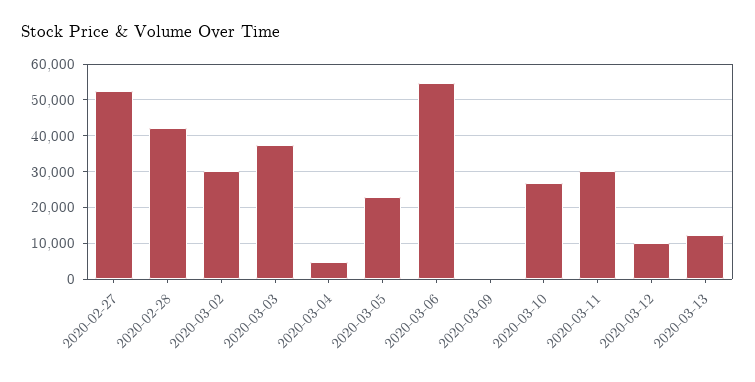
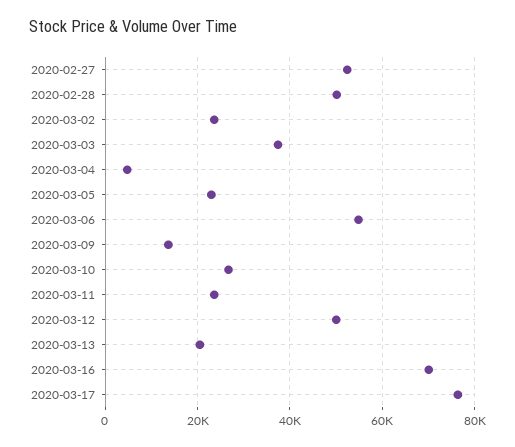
2020-02-28: 42000 -> 50000
2020-03-02: 30000 -> 24000
2020-03-09: 0 -> 14000
2020-03-11: 30000 -> 24000
2020-03-12: 10000 -> 50000
2020-03-13: 12000 -> 20000
2020-03-16: none -> 70000
2020-03-17: none -> 76000

